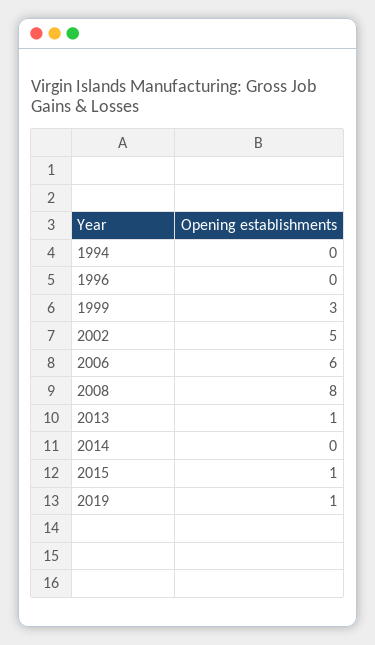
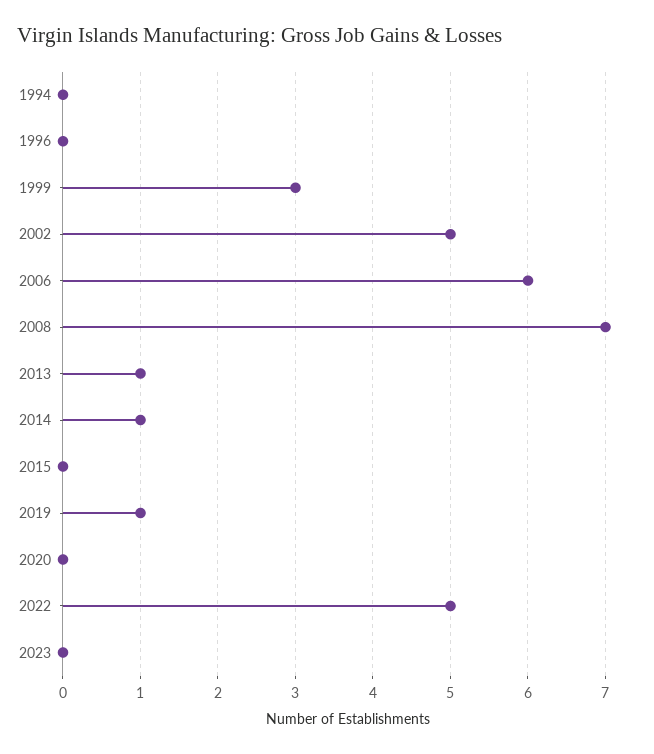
2008: 8 -> 7
2014: 0 -> 1
2015: 1 -> 0
2020: none -> 0
2022: none -> 5
2023: none -> 0

